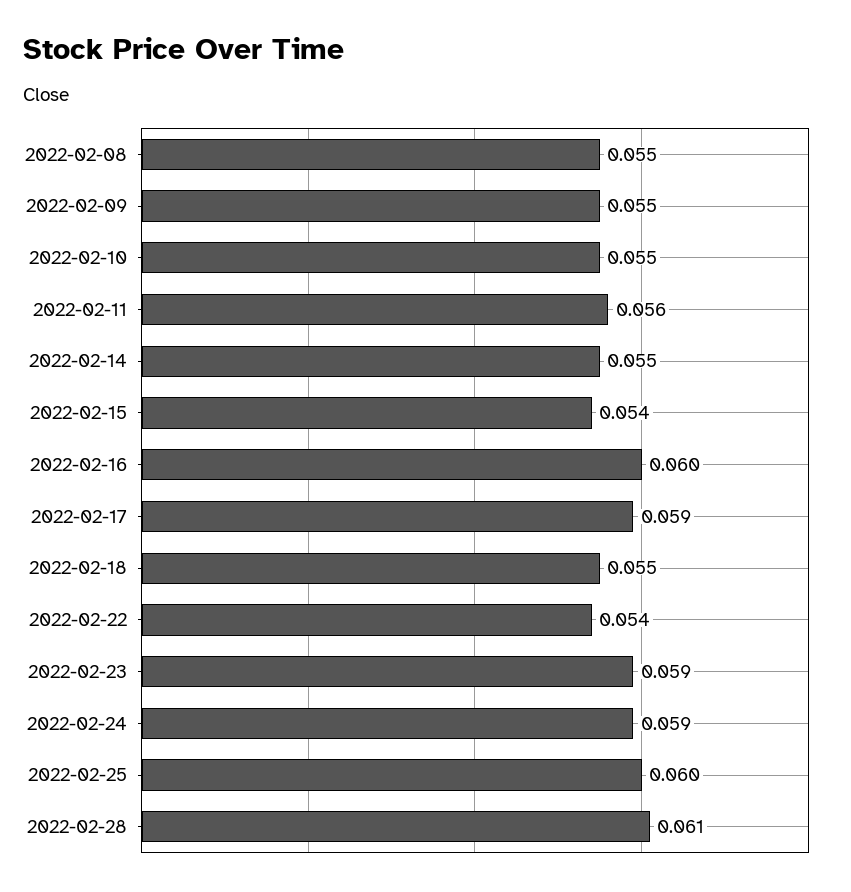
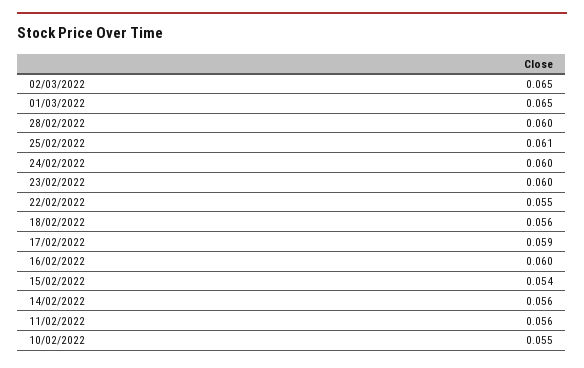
2022-02-08: 0.055 -> none
2022-02-09: 0.055 -> none
2022-02-14: 0.055 -> 0.056
2022-02-18: 0.055 -> 0.056
2022-02-22: 0.054 -> 0.055
2022-02-23: 0.059 -> 0.06
2022-02-24: 0.059 -> 0.06
2022-02-25: 0.06 -> 0.061
2022-02-28: 0.061 -> 0.06
02/03/2022: none -> 0.065
01/03/2022: none -> 0.065

